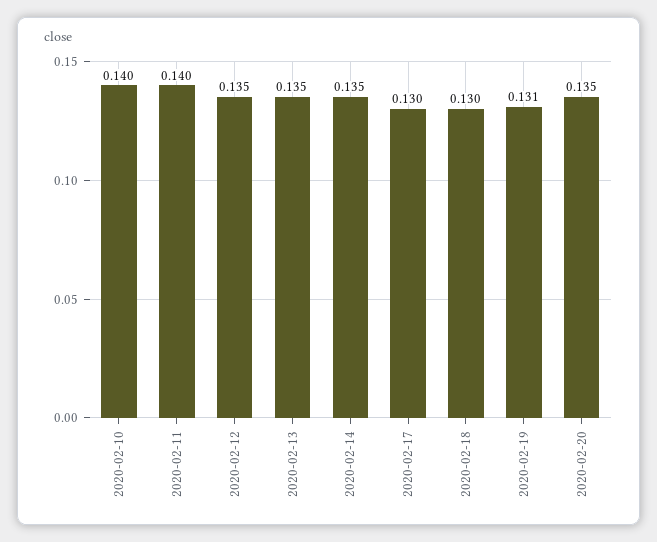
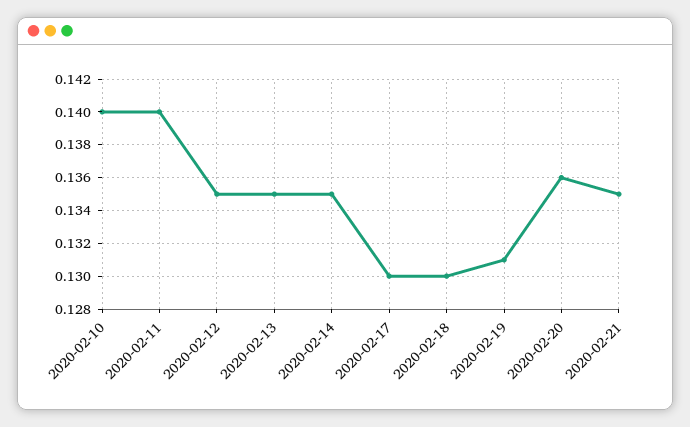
2020-02-20: 0.135 -> 0.136
2020-02-21: none -> 0.135

